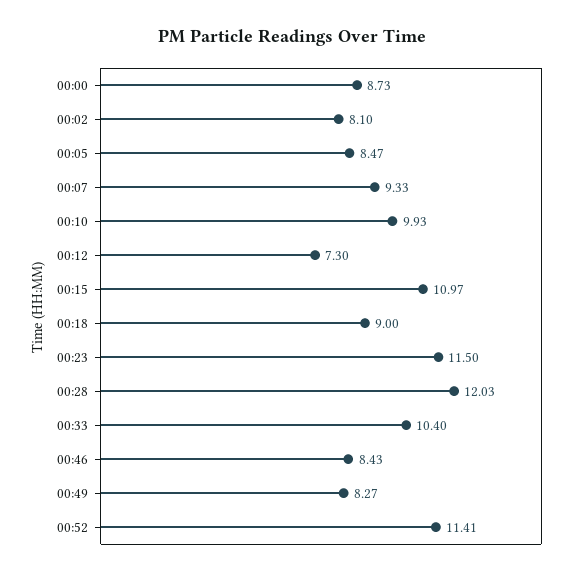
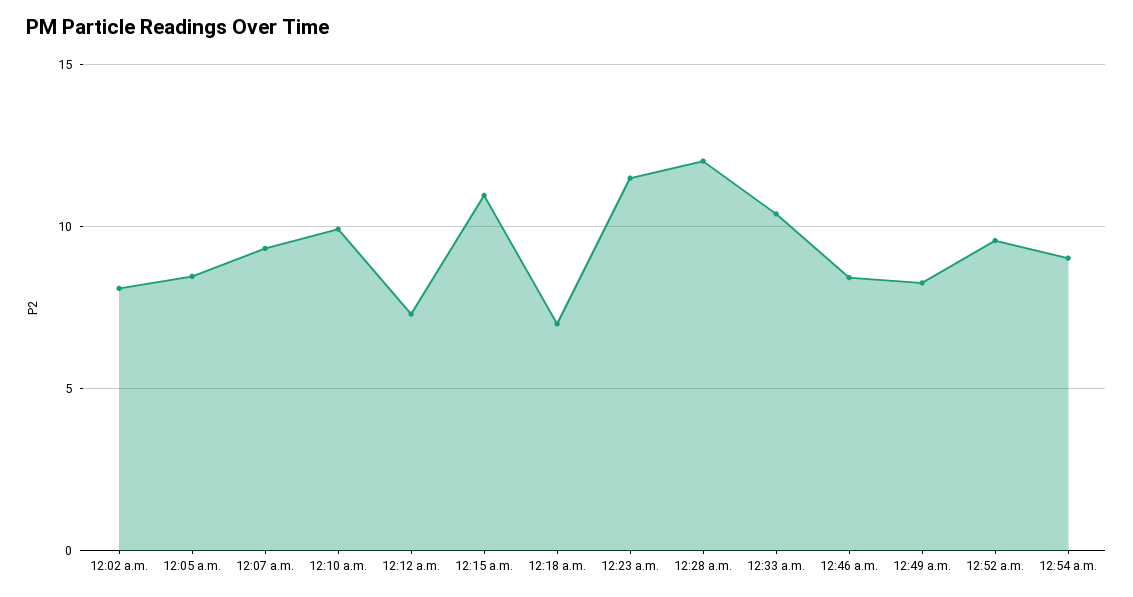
00:00: 8.73 -> none
00:18: 9 -> 7
00:52: 11.41 -> 9.5
12:54 a.m.: none -> 9

